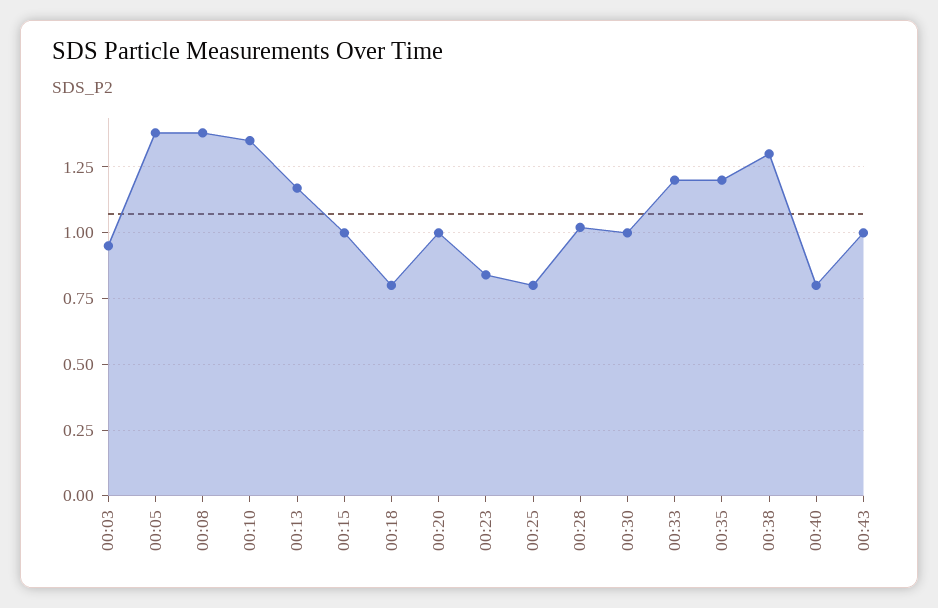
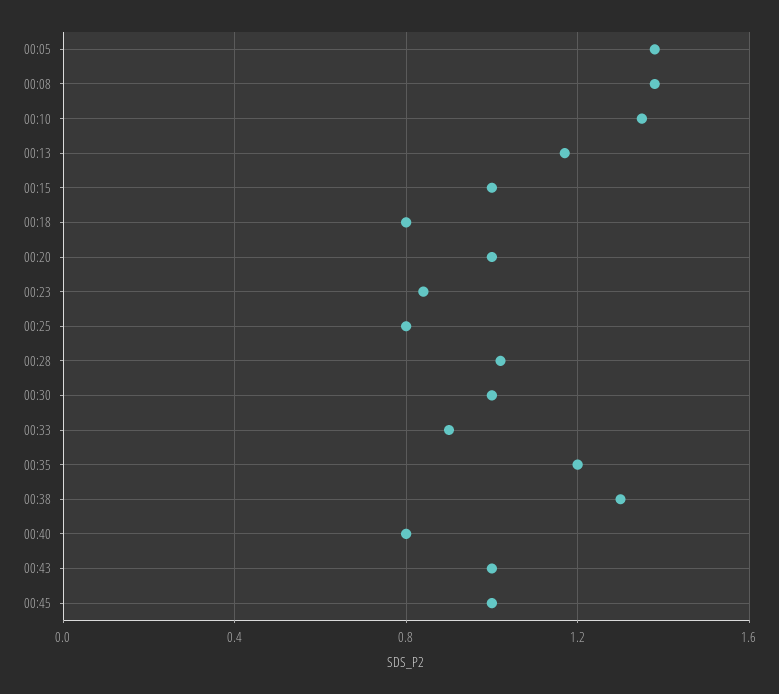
00:03: 0.95 -> none
00:33: 1.2 -> 0.9
00:45: none -> 1

